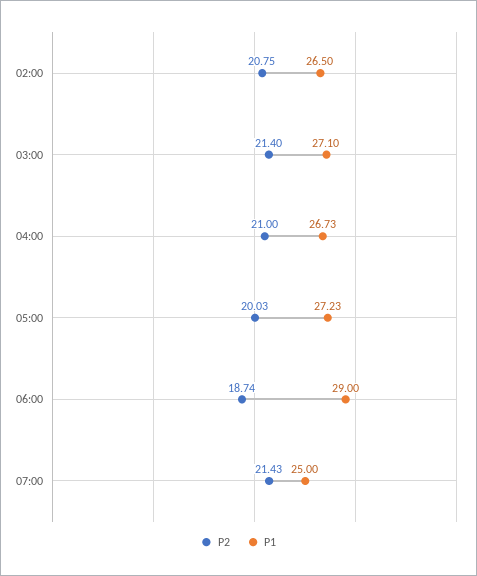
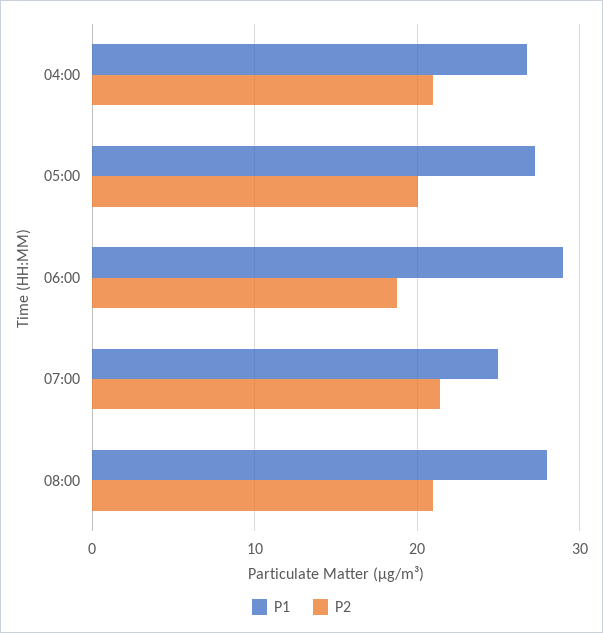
P2, 02:00: 20.75 -> none
P1, 02:00: 26.5 -> none
P2, 03:00: 21.4 -> none
P1, 03:00: 27.1 -> none
P1, 08:00: none -> 28
P2, 08:00: none -> 21

